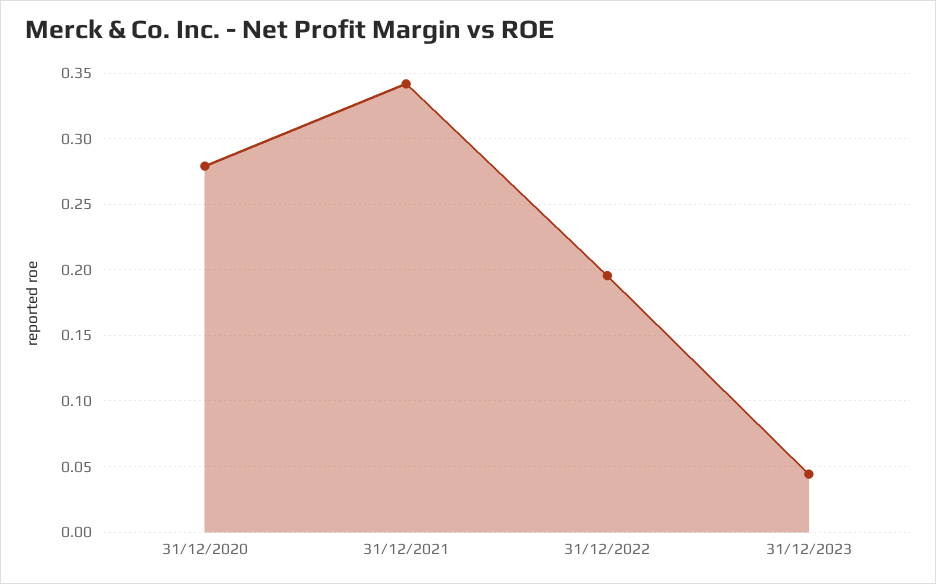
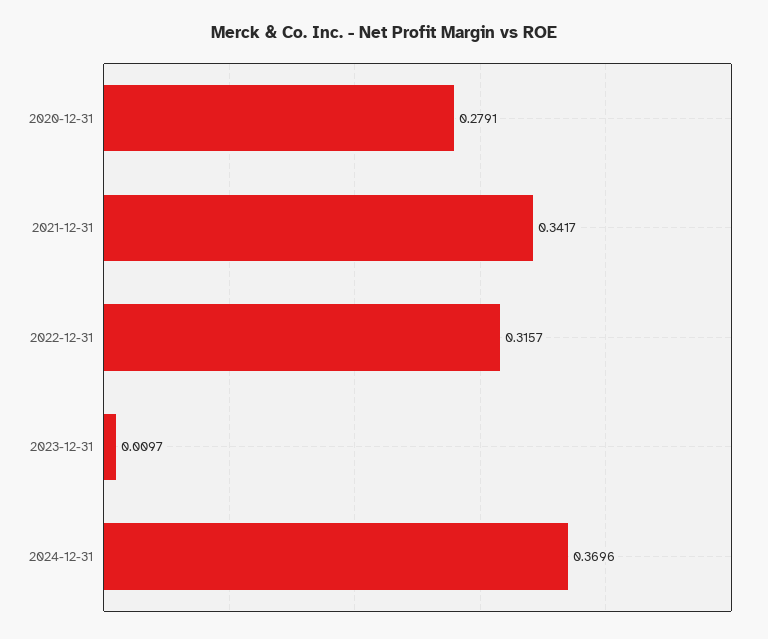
31/12/2022: 0.195 -> 0.3157
31/12/2023: 0.045 -> 0.0097
2024-12-31: none -> 0.3696

